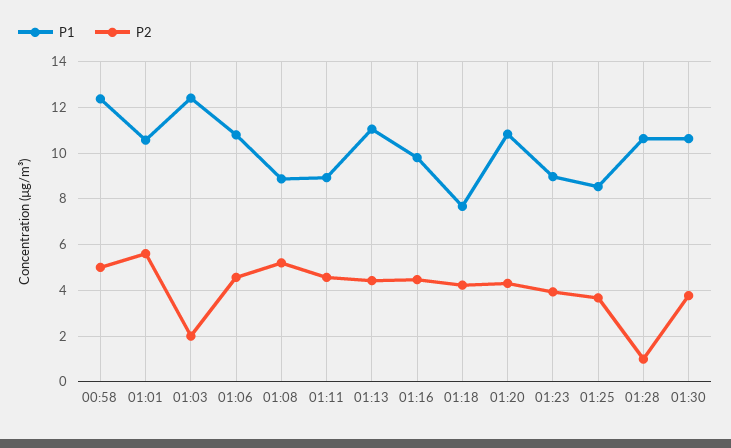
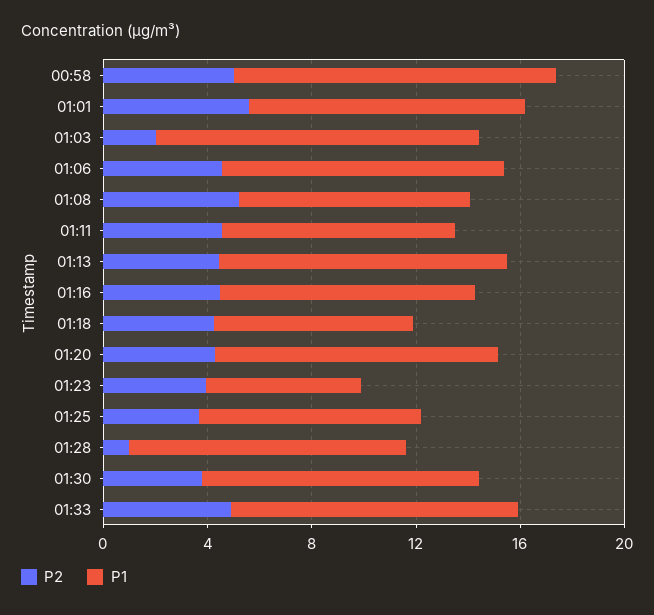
P1, 01:23: 9 -> 6
P2, 01:33: none -> 5
P1, 01:33: none -> 11

